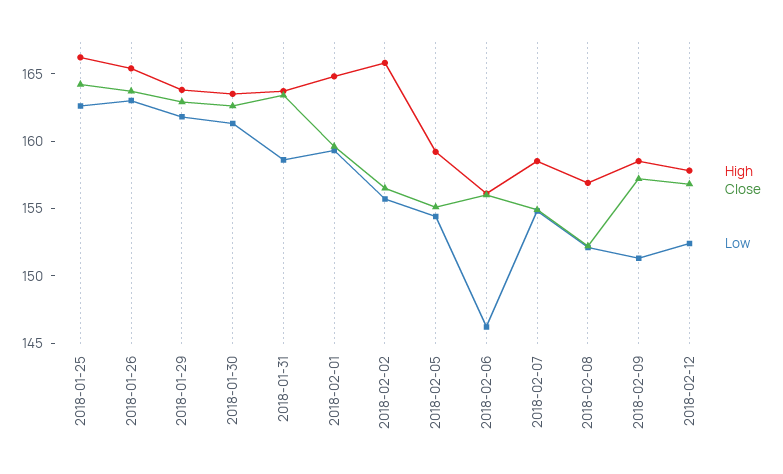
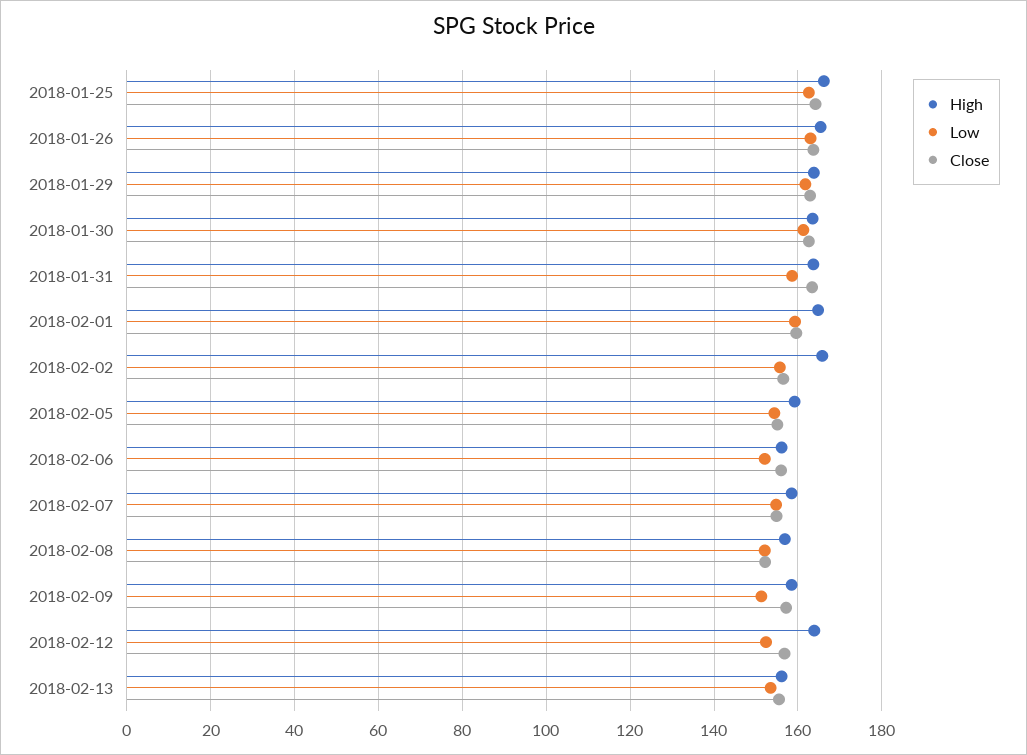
Low, 2018-02-06: 146 -> 152
High, 2018-02-12: 158 -> 164
High, 2018-02-13: none -> 156
Low, 2018-02-13: none -> 154
Close, 2018-02-13: none -> 156

